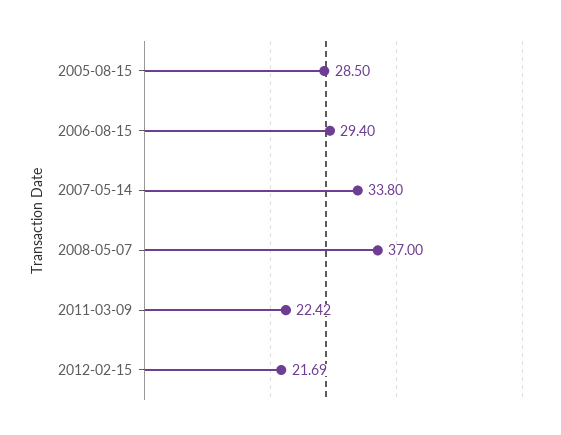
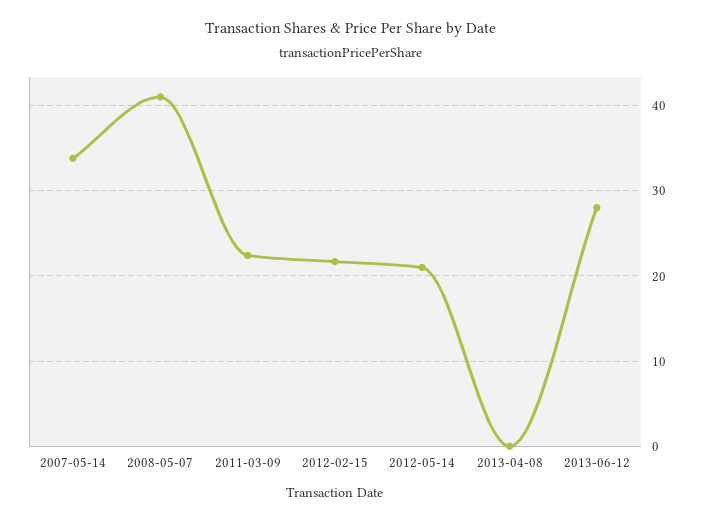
2005-08-15: 28.5 -> none
2006-08-15: 29.4 -> none
2008-05-07: 37 -> 41
2012-05-14: none -> 21
2013-04-08: none -> 0
2013-06-12: none -> 28

